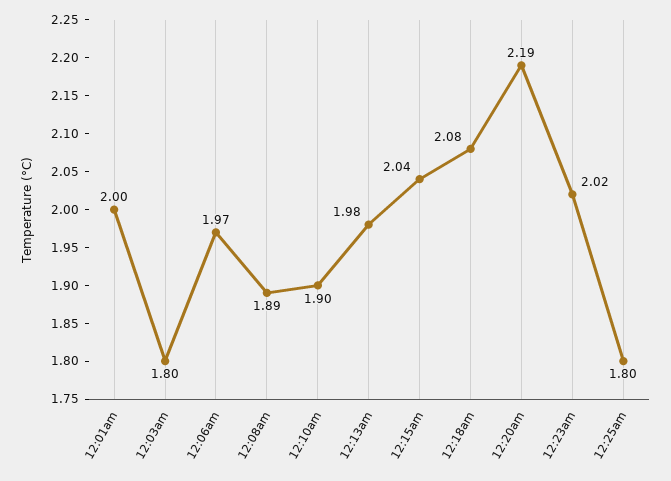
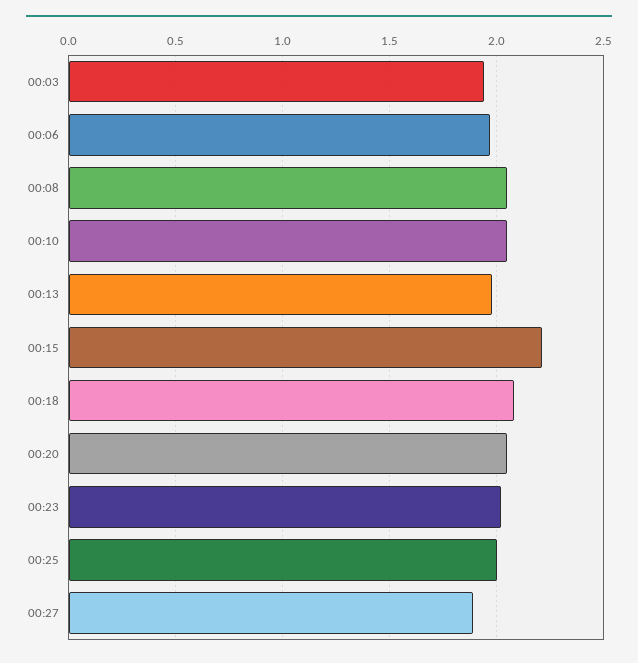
12:01am: 2 -> none
12:03am: 1.8 -> 1.95
12:08am: 1.89 -> 2.05
12:10am: 1.9 -> 2.05
12:15am: 2.04 -> 2.2
12:20am: 2.19 -> 2.05
12:25am: 1.8 -> 2
00:27: none -> 1.9

